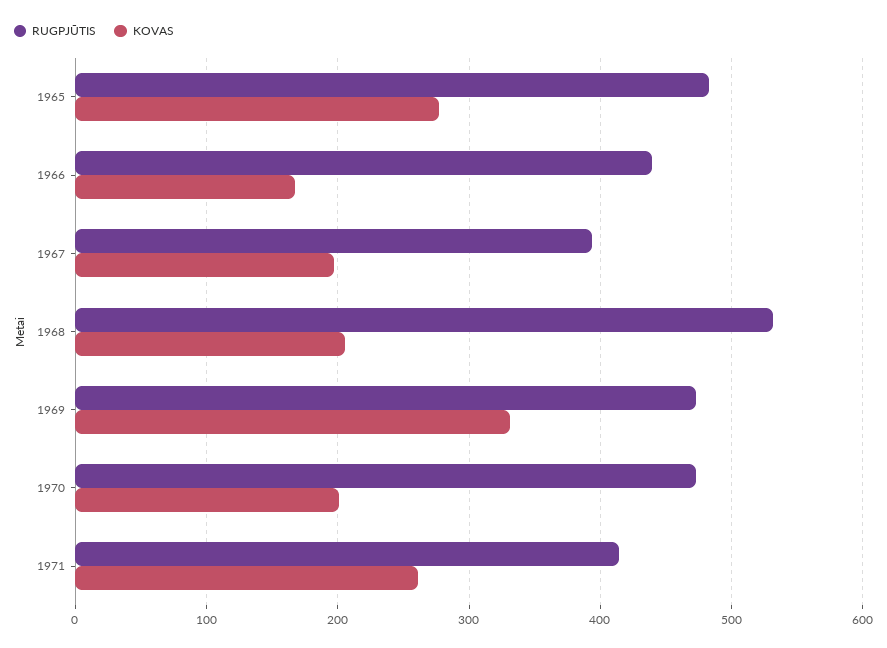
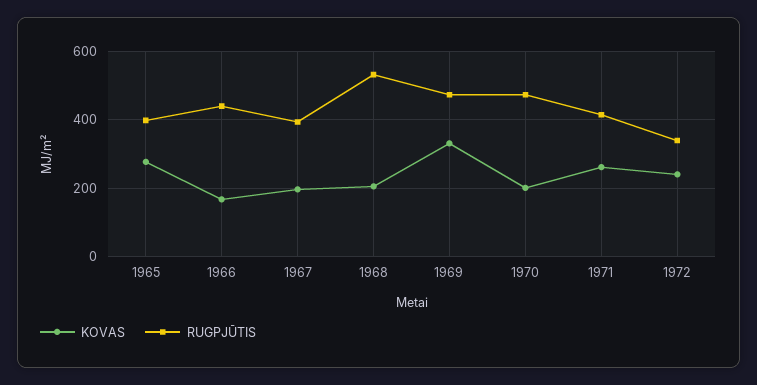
RUGPJŪTIS, 1965: 480 -> 400
KOVAS, 1972: none -> 240
RUGPJŪTIS, 1972: none -> 340

